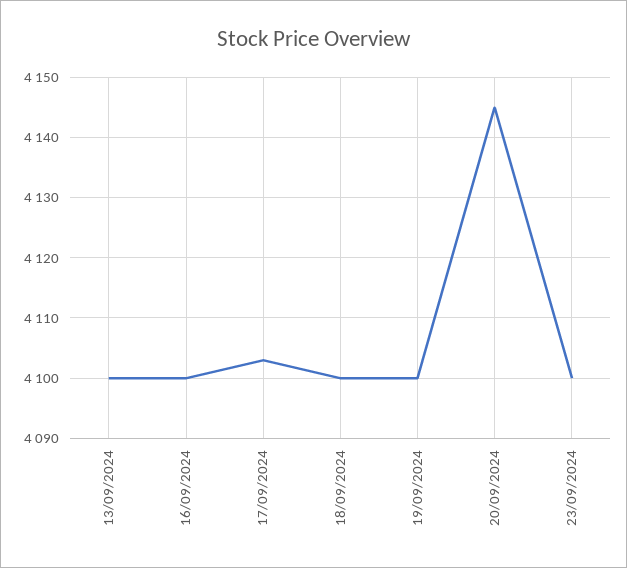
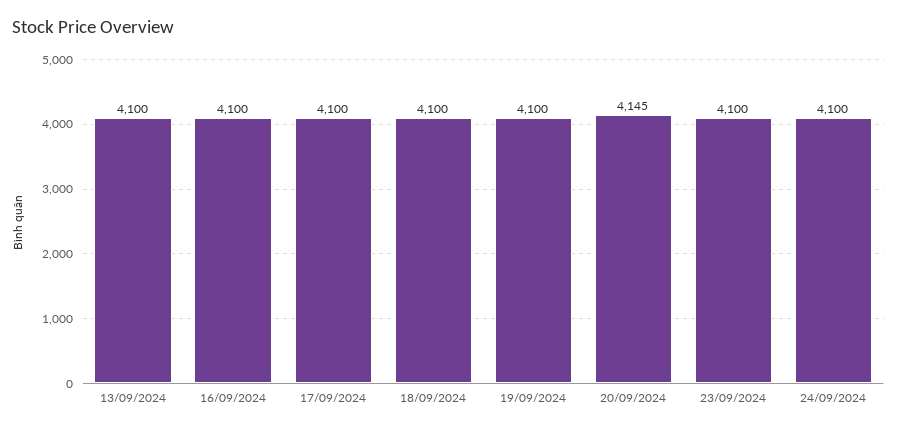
17/09/2024: 4103 -> 4100
24/09/2024: none -> 4100

